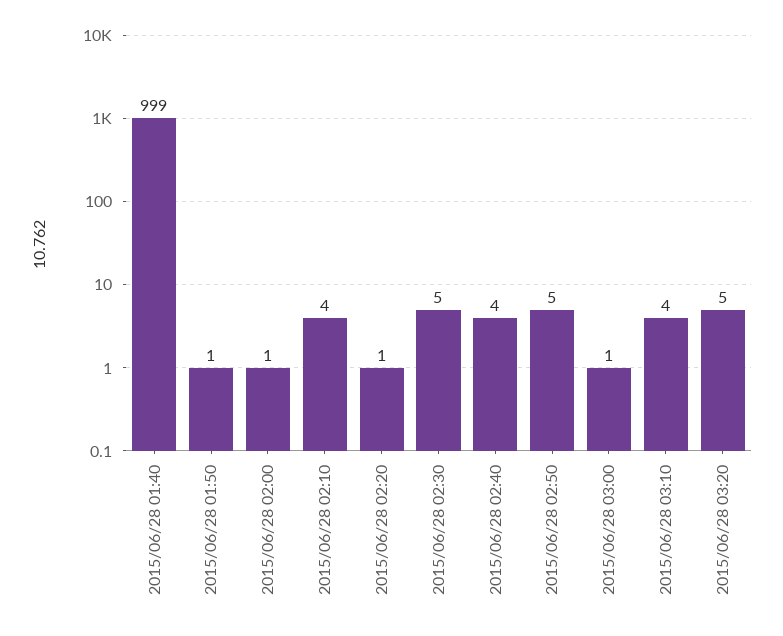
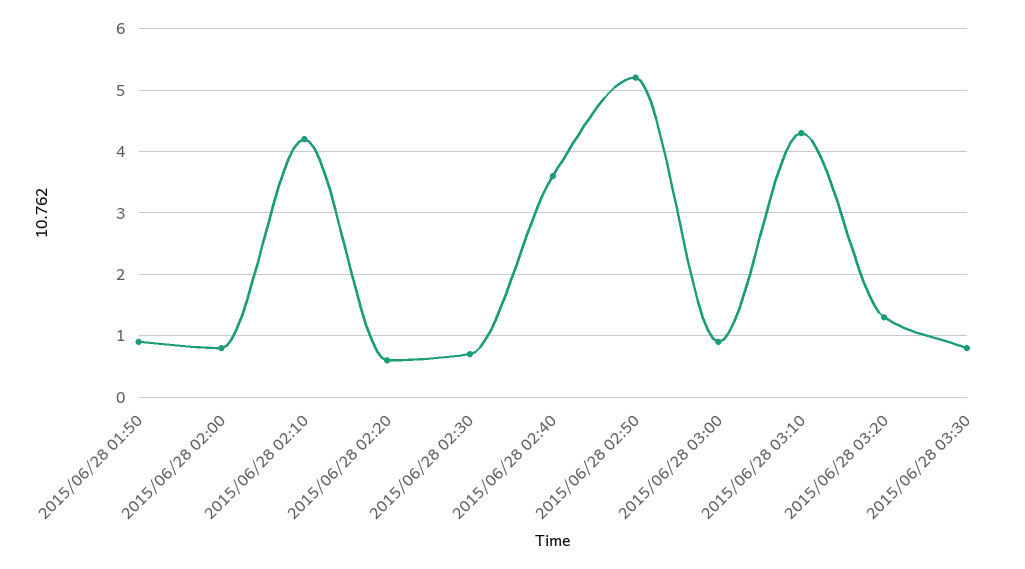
2015/06/28 01:40: 999 -> none
2015/06/28 02:30: 5 -> 0.7
2015/06/28 03:20: 5 -> 1.3
2015/06/28 03:30: none -> 0.8

